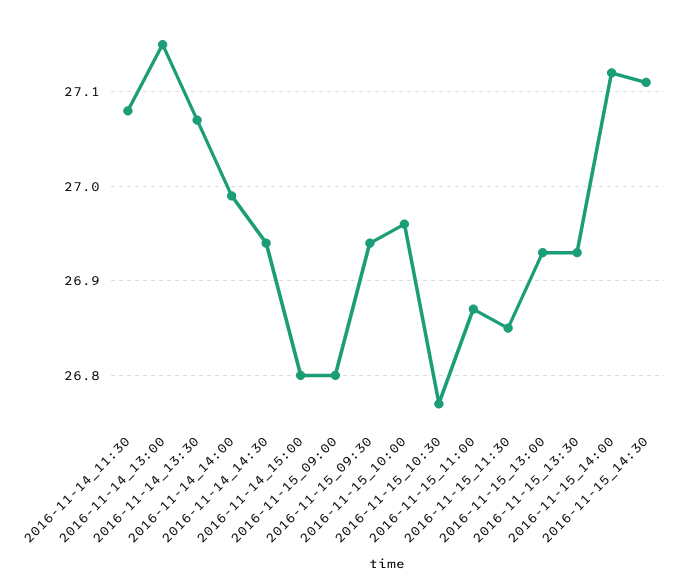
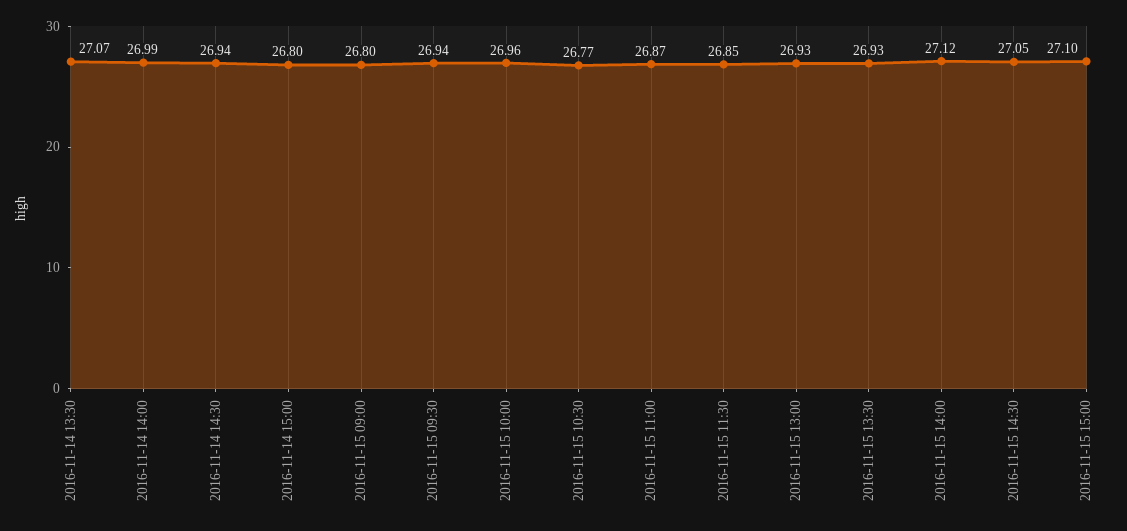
2016-11-14_11:30: 27.08 -> none
2016-11-14_13:00: 27.15 -> none
2016-11-15_14:30: 27.11 -> 27.05
2016-11-15 15:00: none -> 27.1

